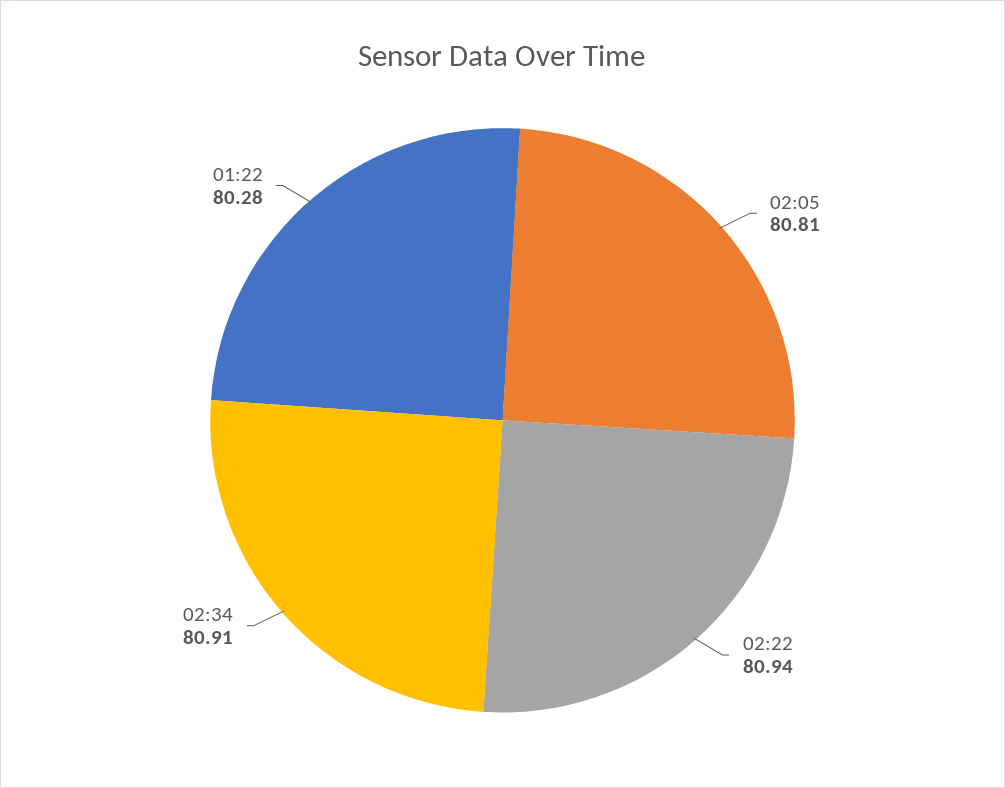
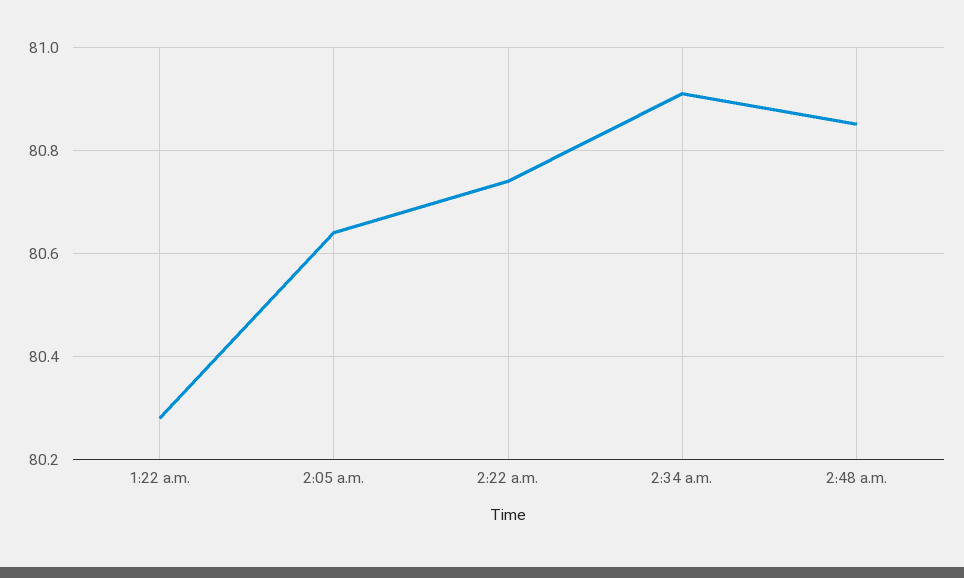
02:05: 80.81 -> 80.65
02:22: 80.94 -> 80.75
2:48 a.m.: none -> 80.85

